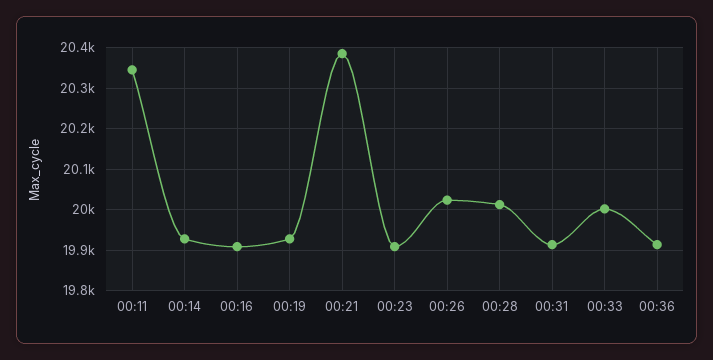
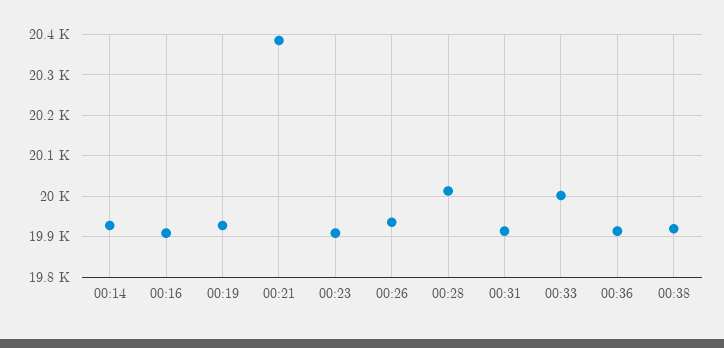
00:11: 20340 -> none
00:26: 20020 -> 19940
00:38: none -> 19920

